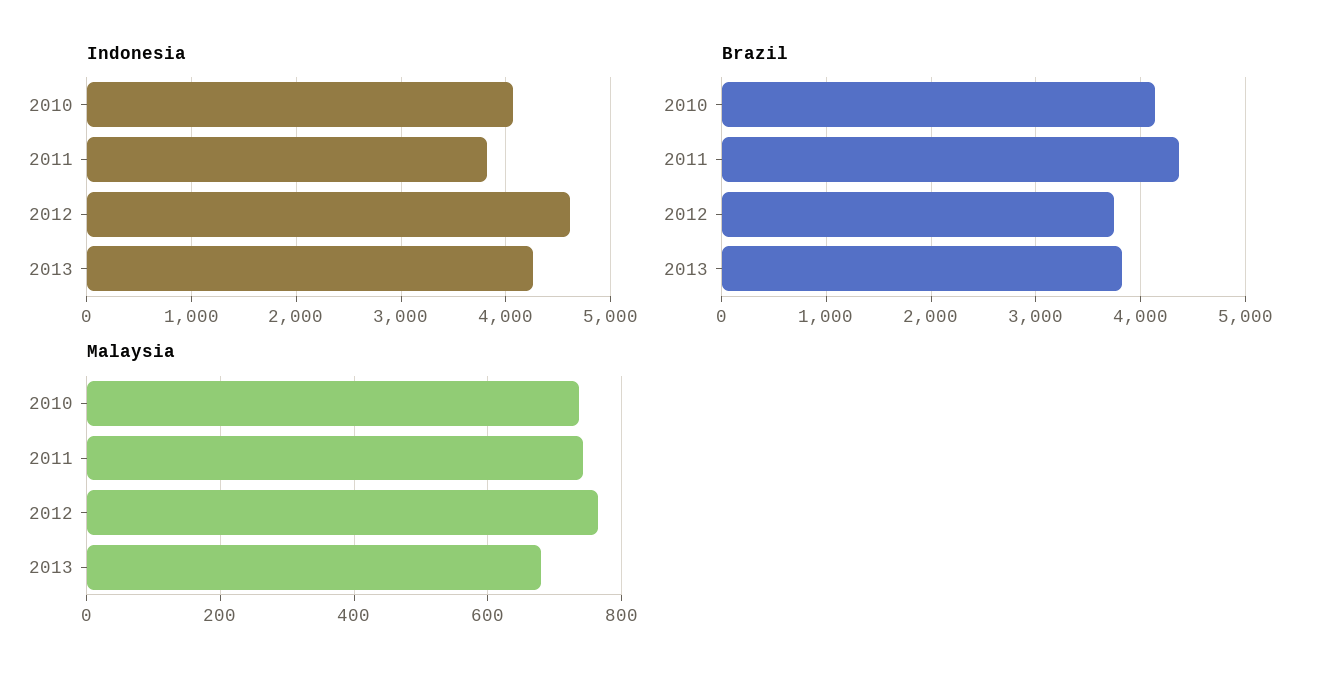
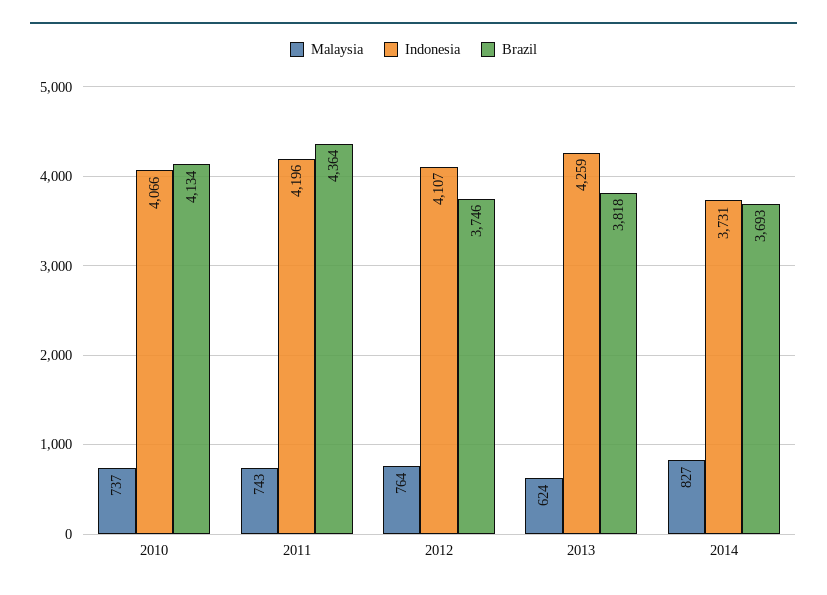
Indonesia, 2011: 3800 -> 4196
Indonesia, 2012: 4600 -> 4107
Malaysia, 2013: 680 -> 624
Malaysia, 2014: none -> 827
Indonesia, 2014: none -> 3731
Brazil, 2014: none -> 3693

